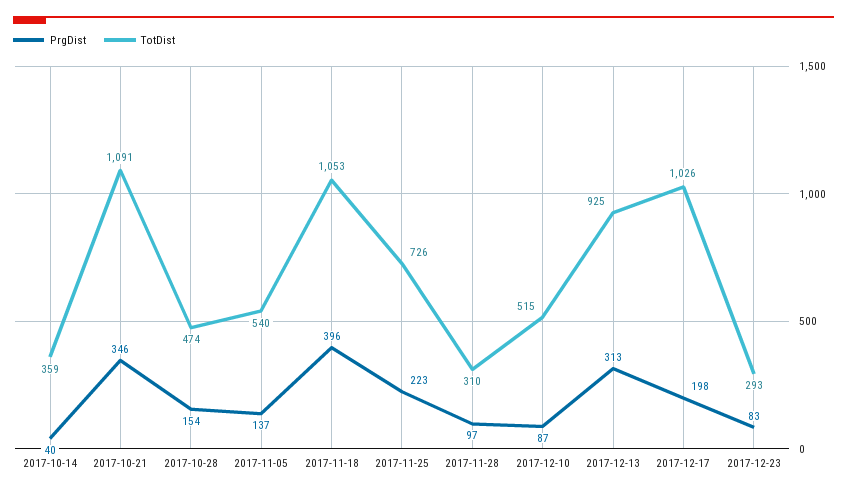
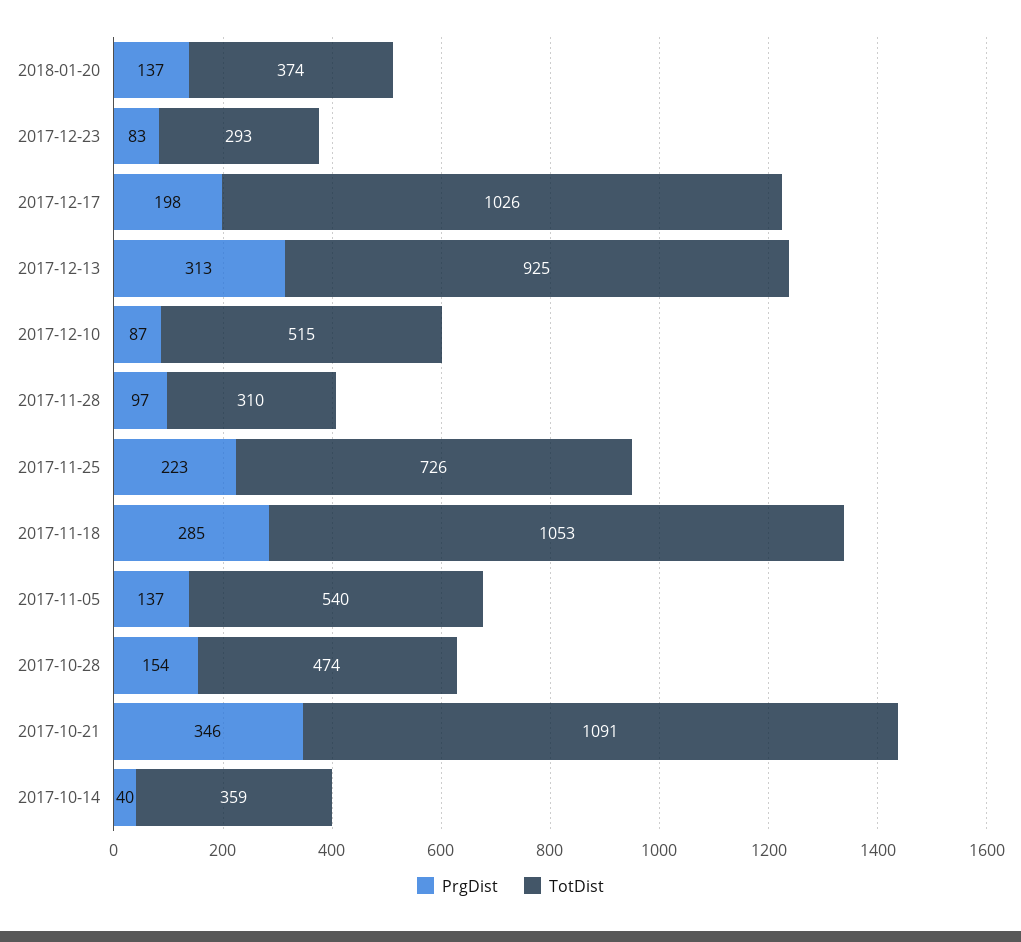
PrgDist, 2017-11-18: 396 -> 285
PrgDist, 2018-01-20: none -> 137
TotDist, 2018-01-20: none -> 374

